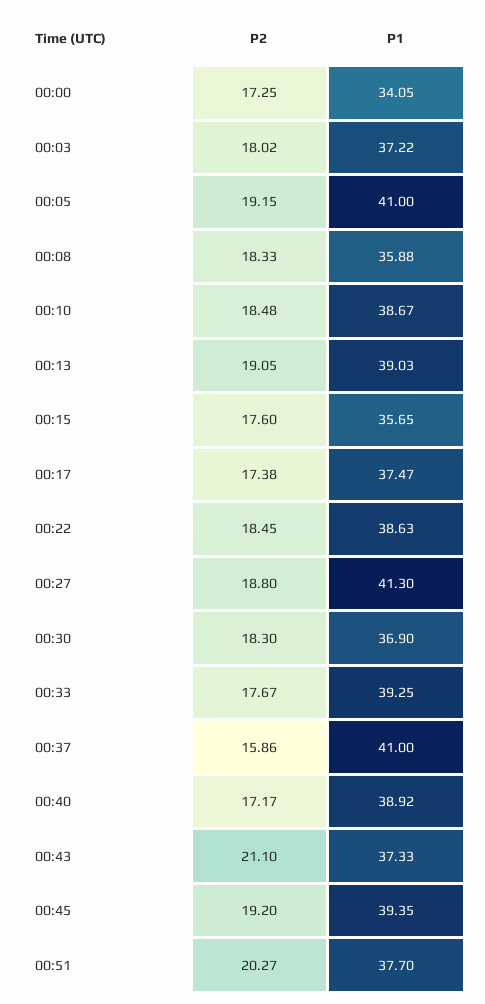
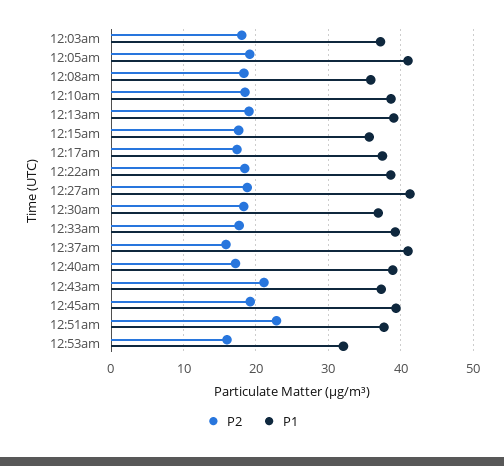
P2, 00:00: 17.25 -> none
P1, 00:00: 34.05 -> none
P2, 00:51: 20.27 -> 23
P2, 12:53am: none -> 16
P1, 12:53am: none -> 32

